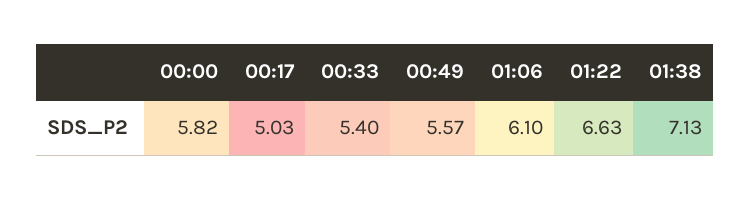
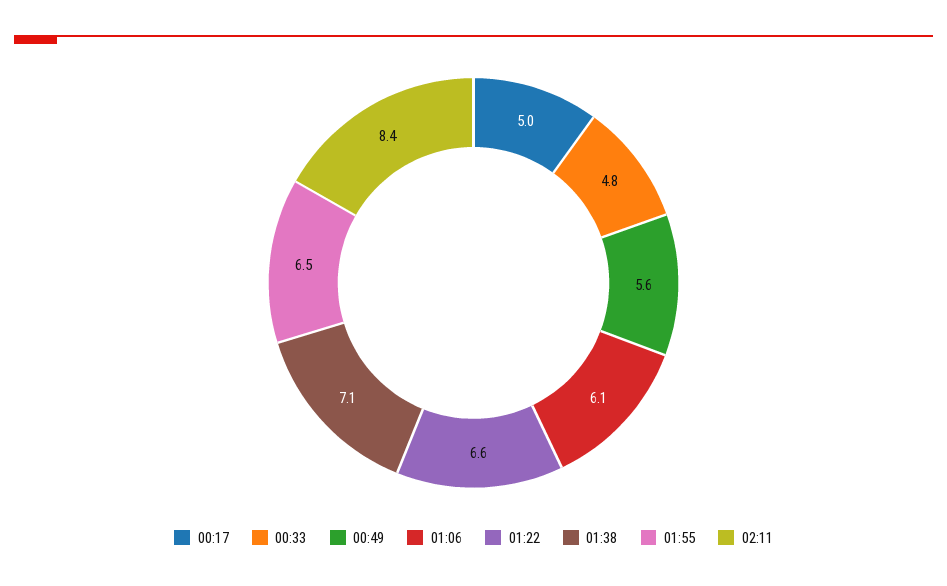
00:00: 5.82 -> none
00:33: 5.4 -> 4.8
01:55: none -> 6.5
02:11: none -> 8.4

